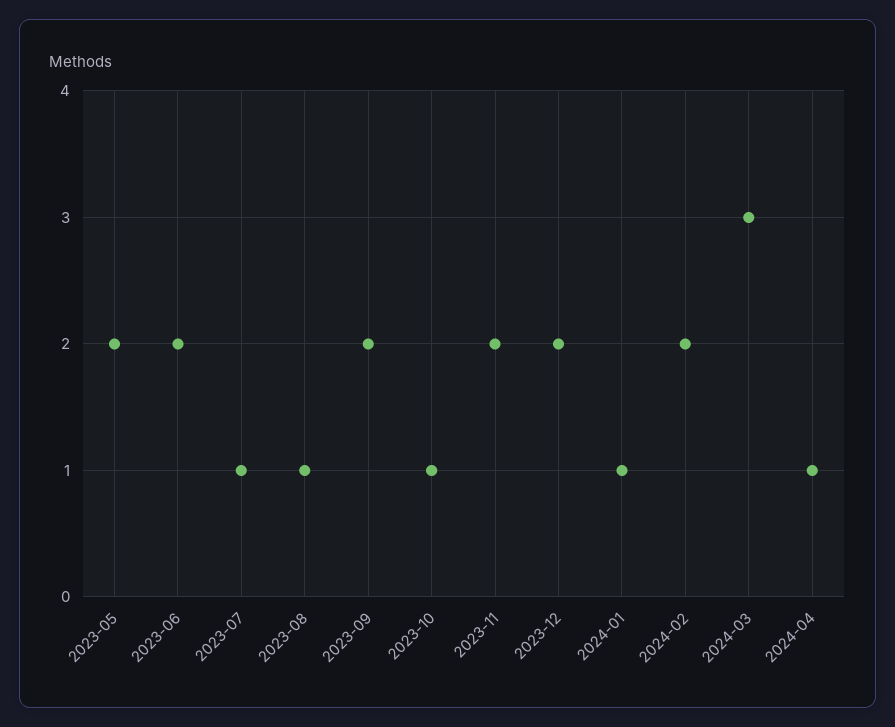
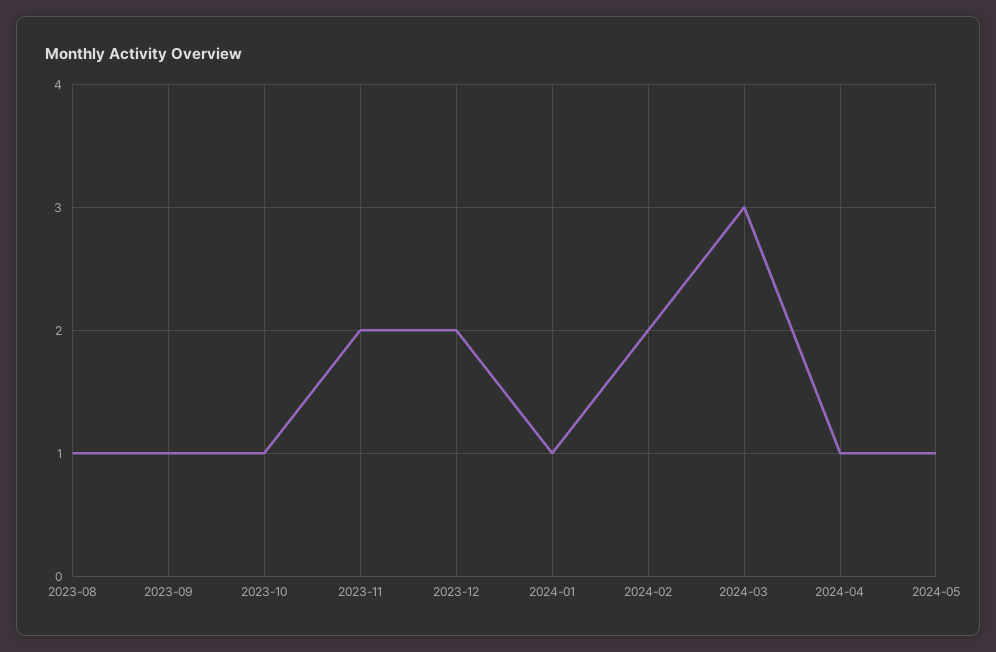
2023-05: 2 -> none
2023-06: 2 -> none
2023-07: 1 -> none
2023-09: 2 -> 1
2024-05: none -> 1

